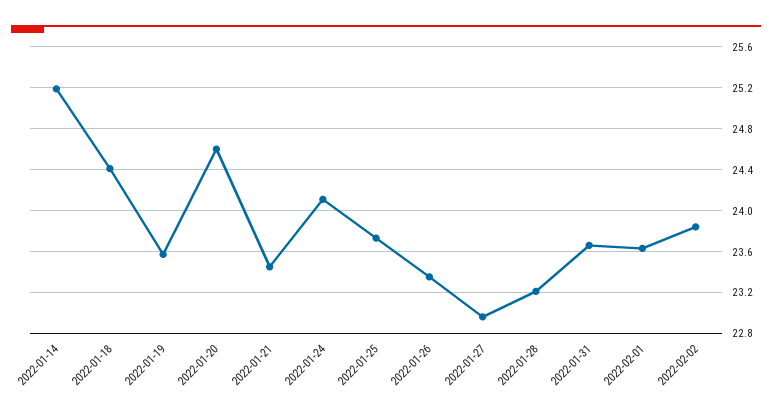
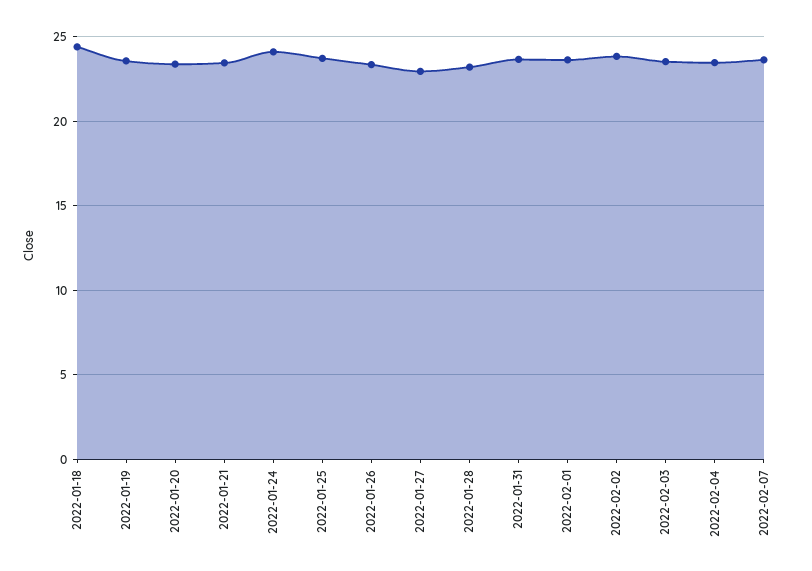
2022-01-14: 25.2 -> none
2022-01-20: 24.6 -> 23.5
2022-02-03: none -> 23.5
2022-02-04: none -> 23.5
2022-02-07: none -> 23.5

